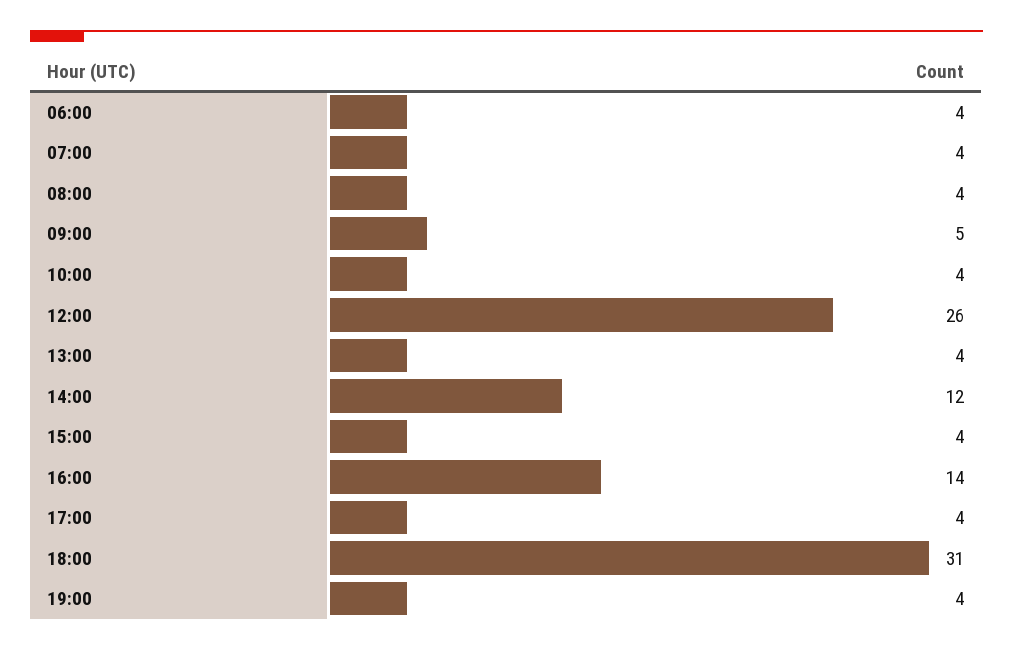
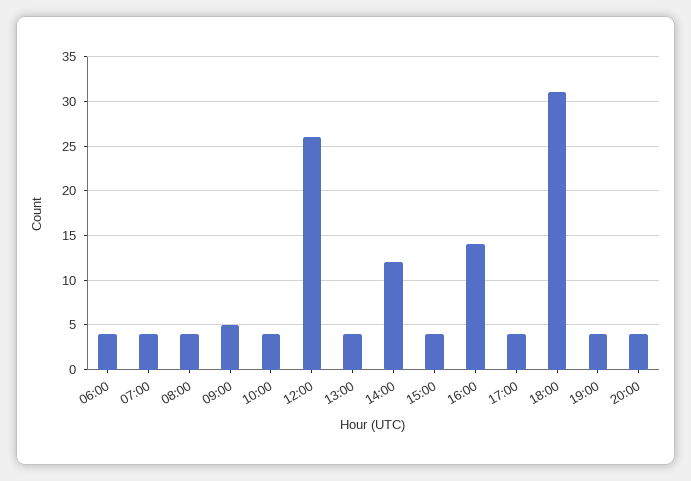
20:00: none -> 4

